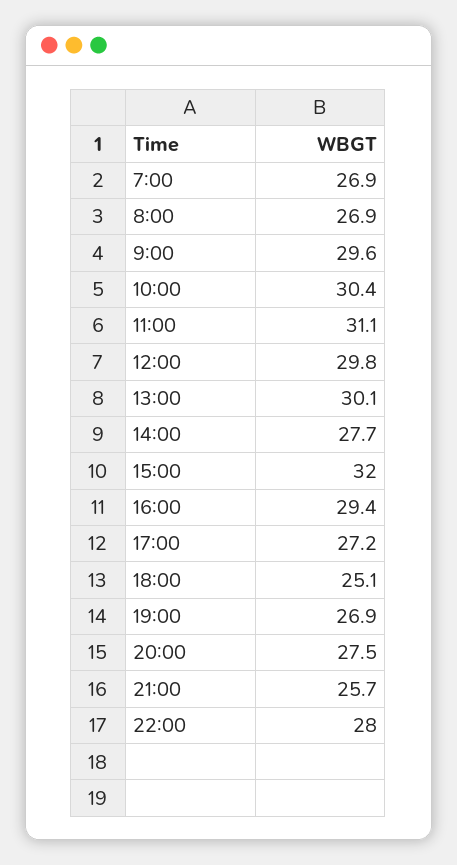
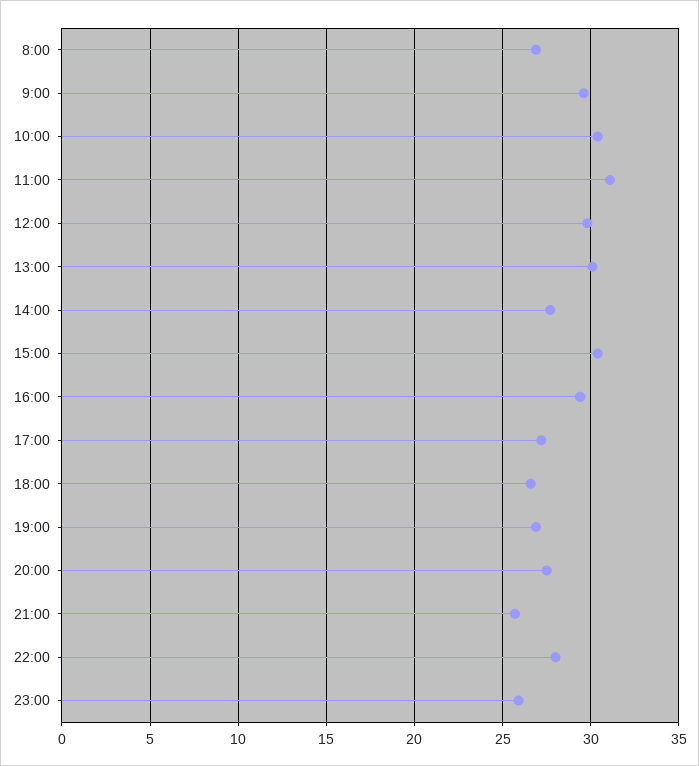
7:00: 26.9 -> none
15:00: 32 -> 30.5
18:00: 25.1 -> 26.5
23:00: none -> 26

